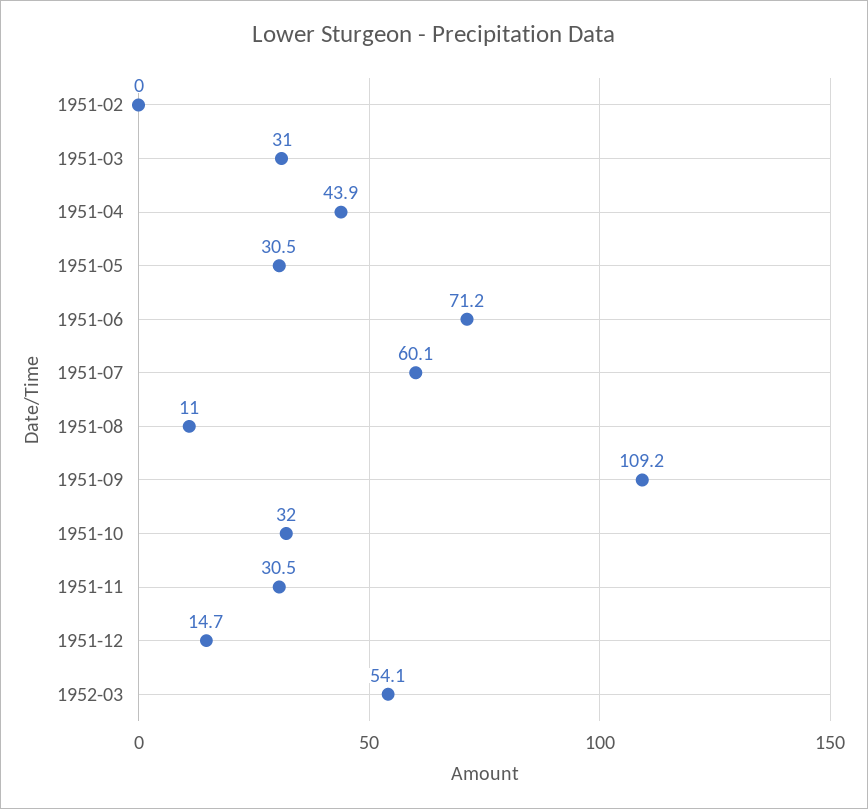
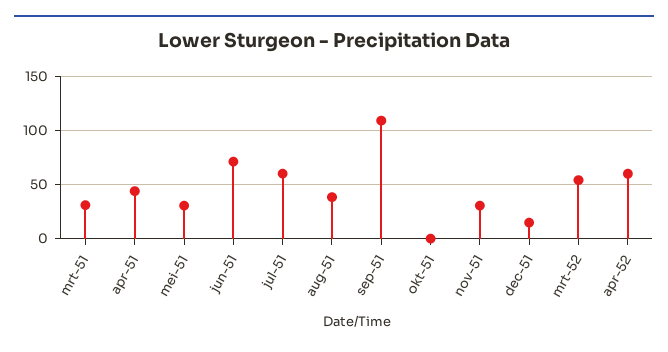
1951-02: 0 -> none
1951-08: 11 -> 40
1951-10: 32 -> 0
apr-52: none -> 60

